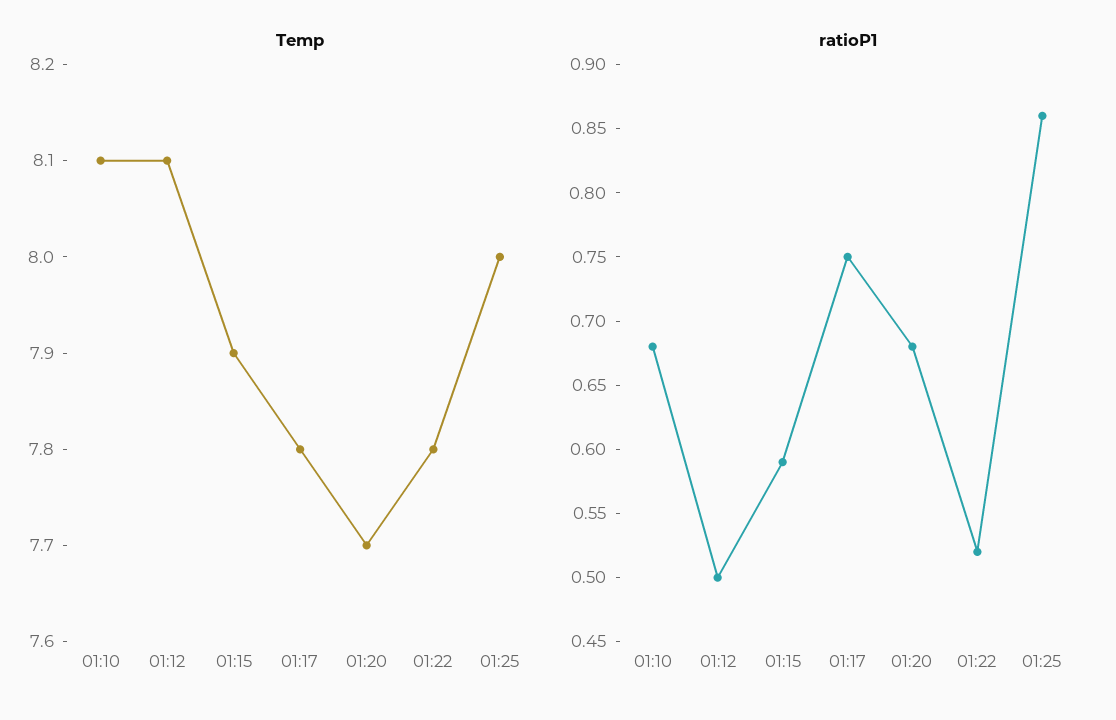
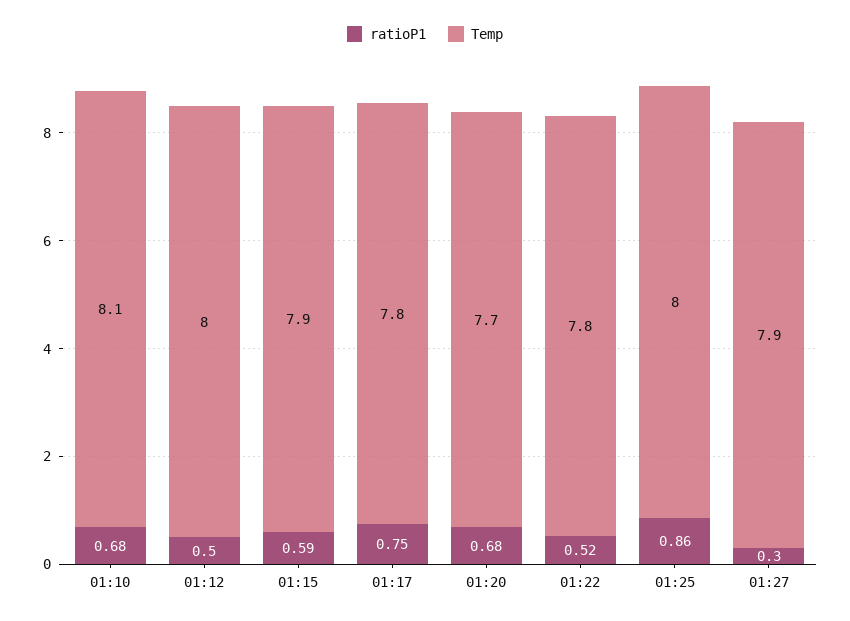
Temp, 01:12: 8.1 -> 8
ratioP1, 01:27: none -> 0.3
Temp, 01:27: none -> 7.9

